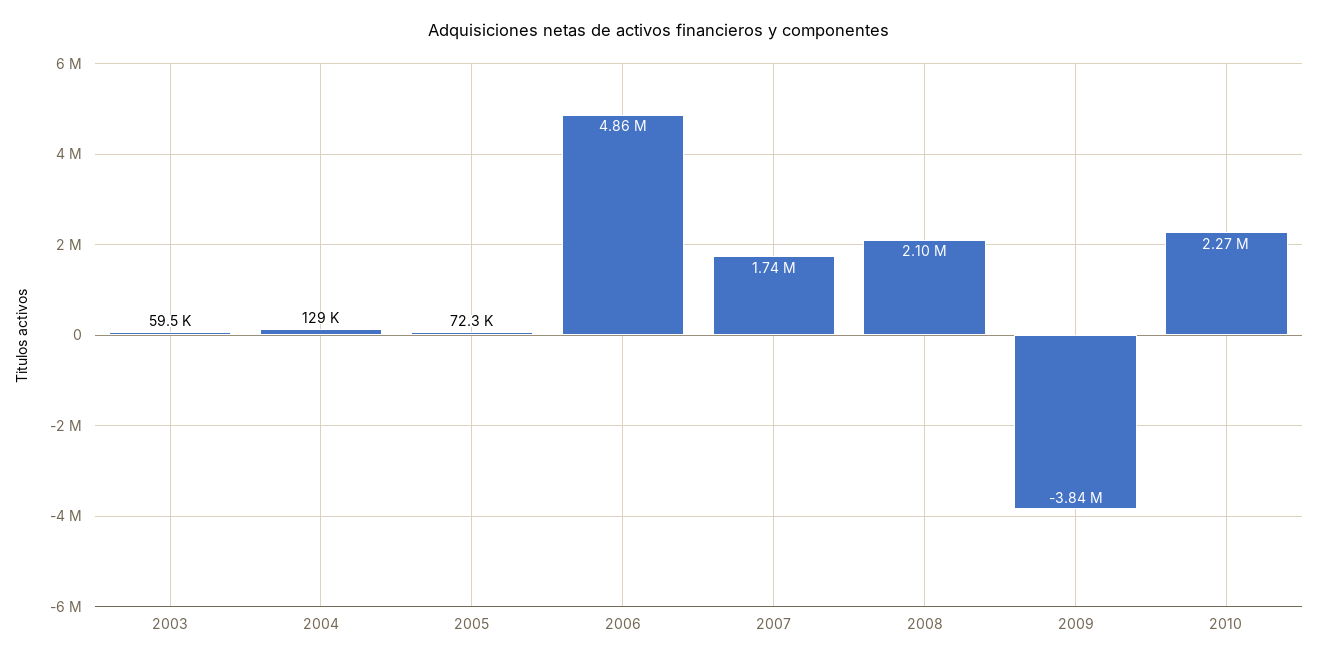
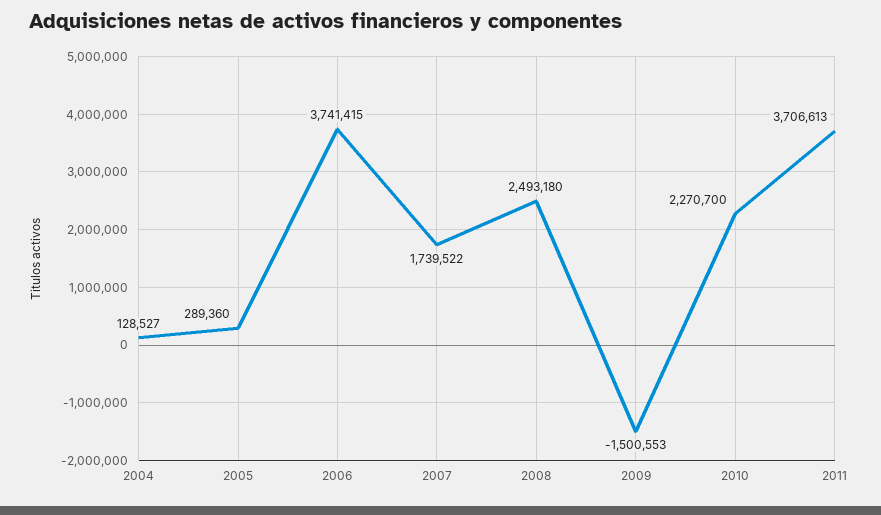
2003: 59500 -> none
2005: 72300 -> 289360
2006: 4860000 -> 3741415
2008: 2100000 -> 2493180
2009: -3840000 -> -1500553
2011: none -> 3706613

